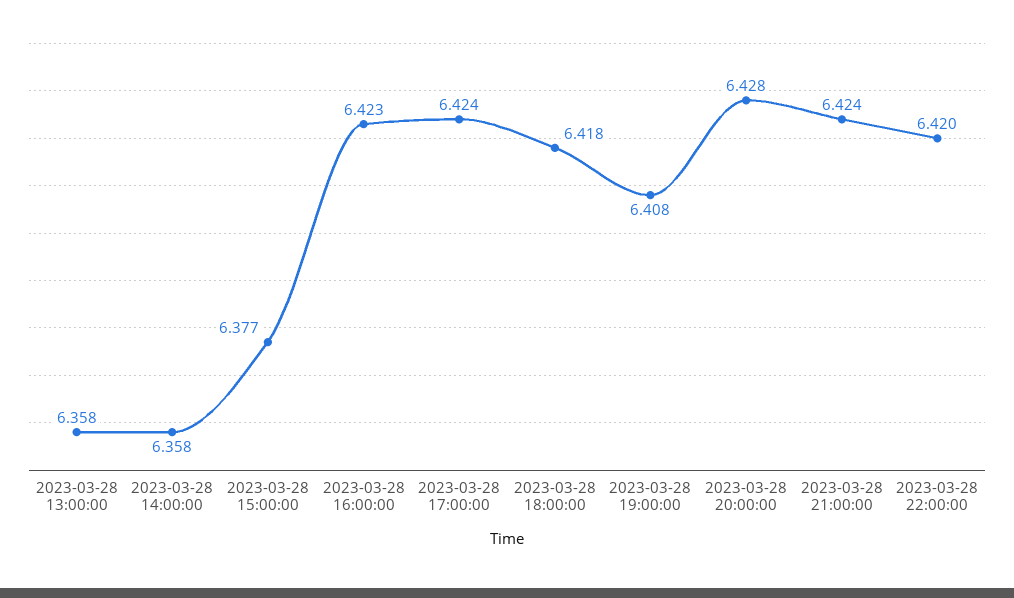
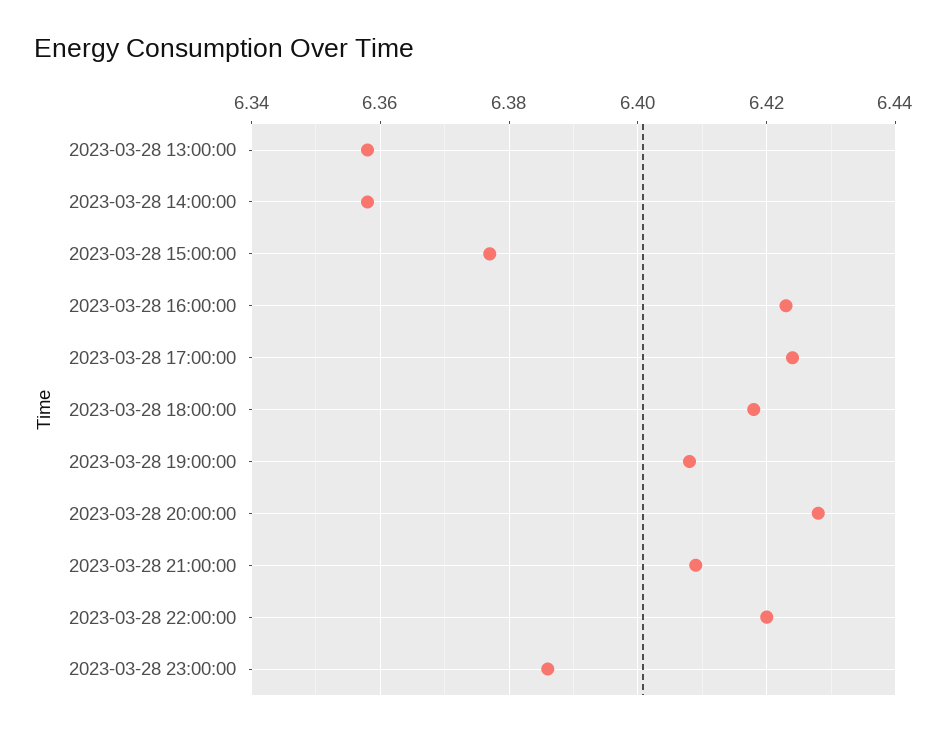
2023-03-28 21:00:00: 6.424 -> 6.41
2023-03-28 23:00:00: none -> 6.385

